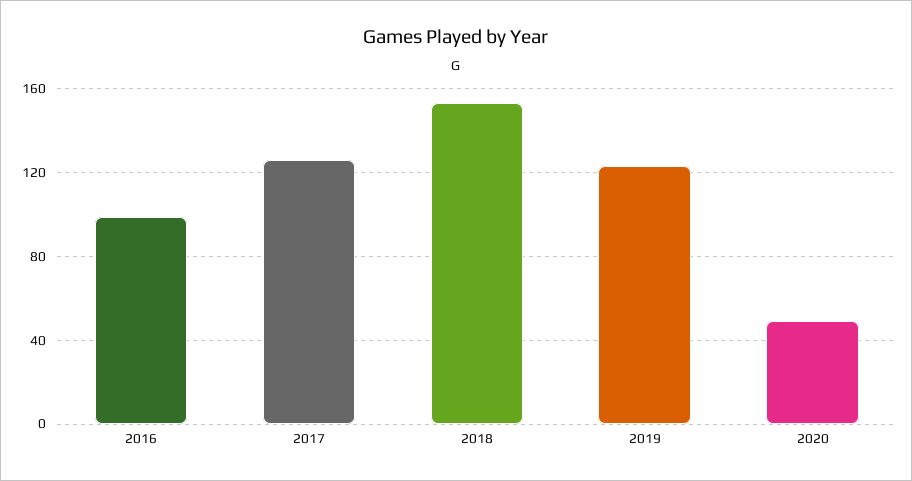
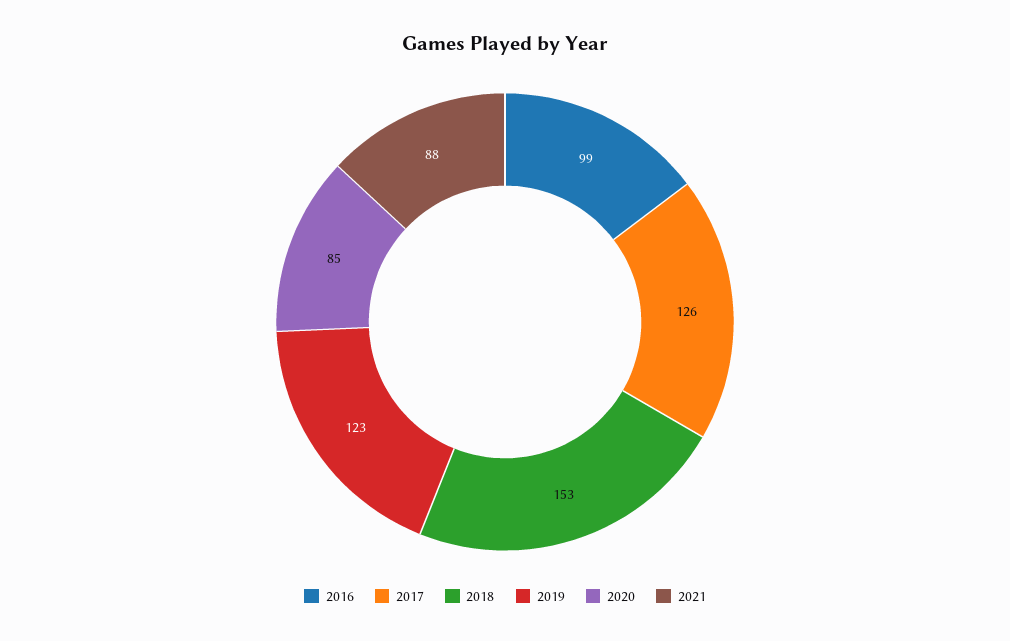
2020: 50 -> 85
2021: none -> 88

